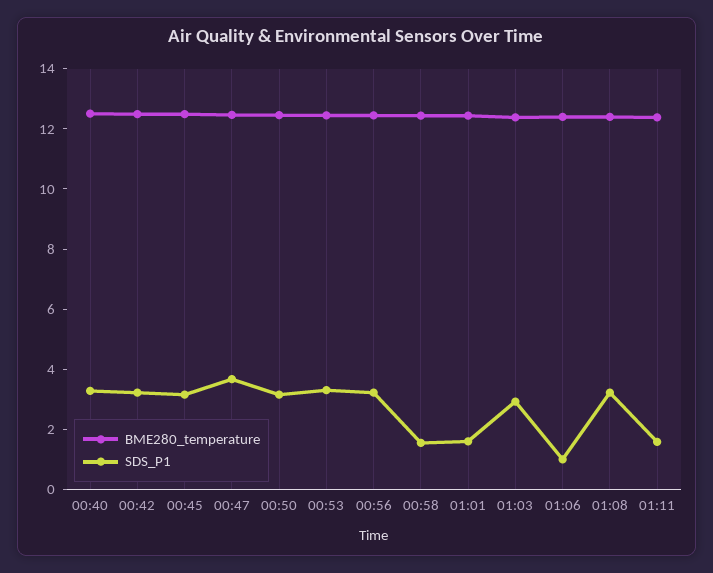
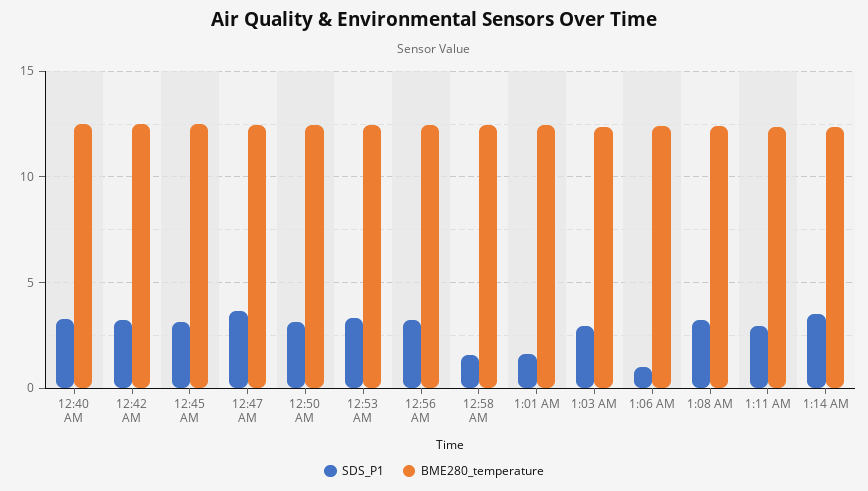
SDS_P1, 01:11: 1.5 -> 3
SDS_P1, 1:14 AM: none -> 3.5
BME280_temperature, 1:14 AM: none -> 12.5

